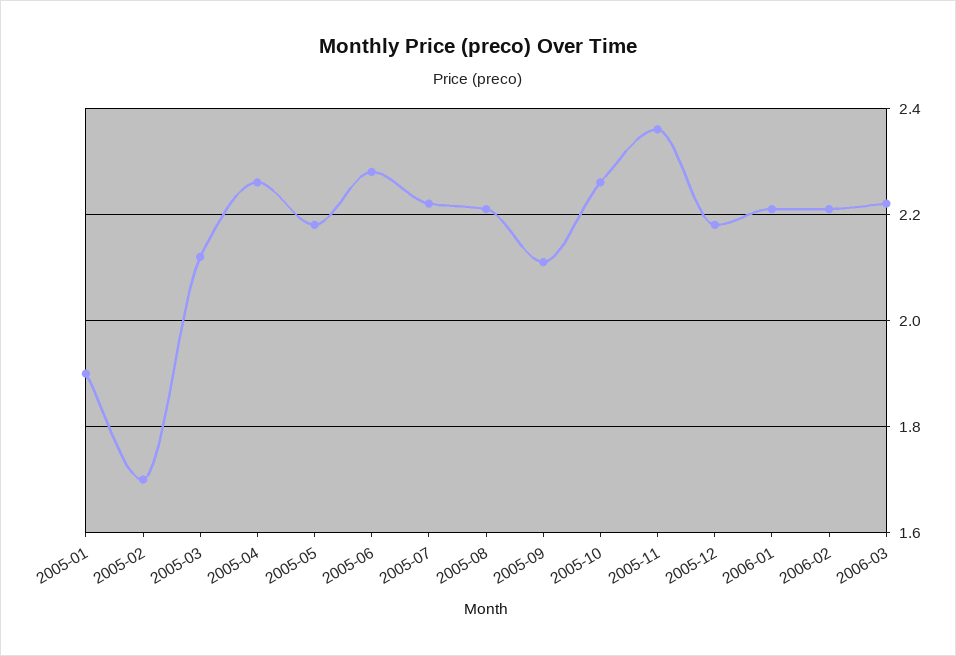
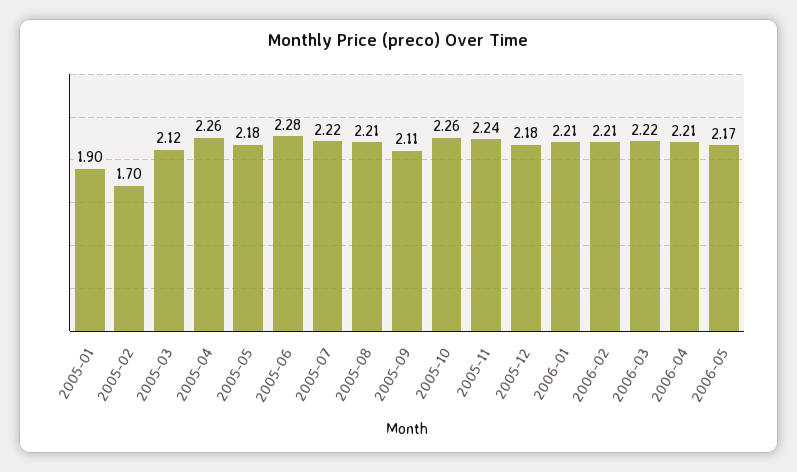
2005-11: 2.35 -> 2.24
2006-04: none -> 2.21
2006-05: none -> 2.17

